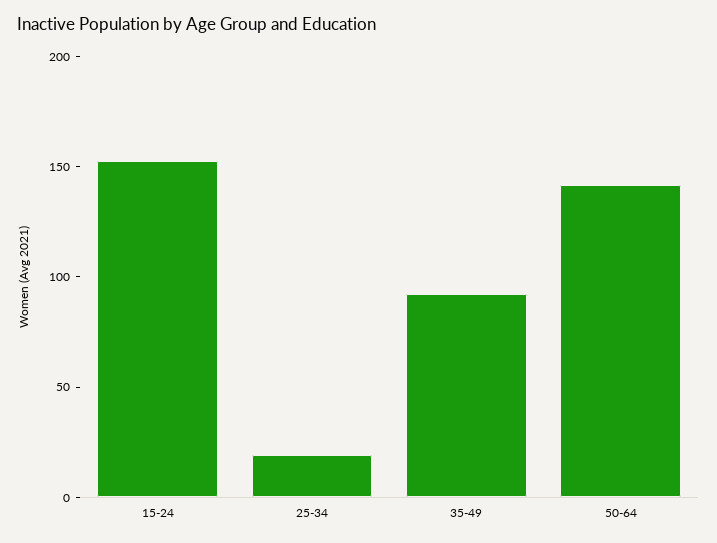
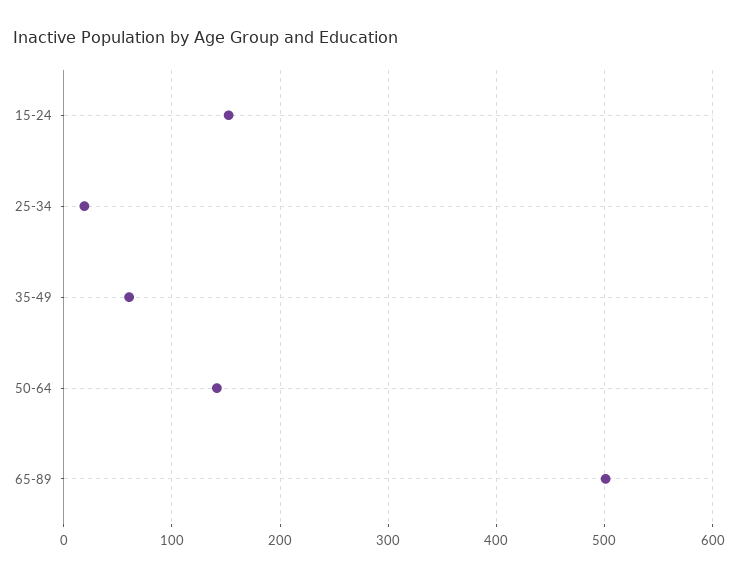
35-49: 90 -> 60
65-89: none -> 500

